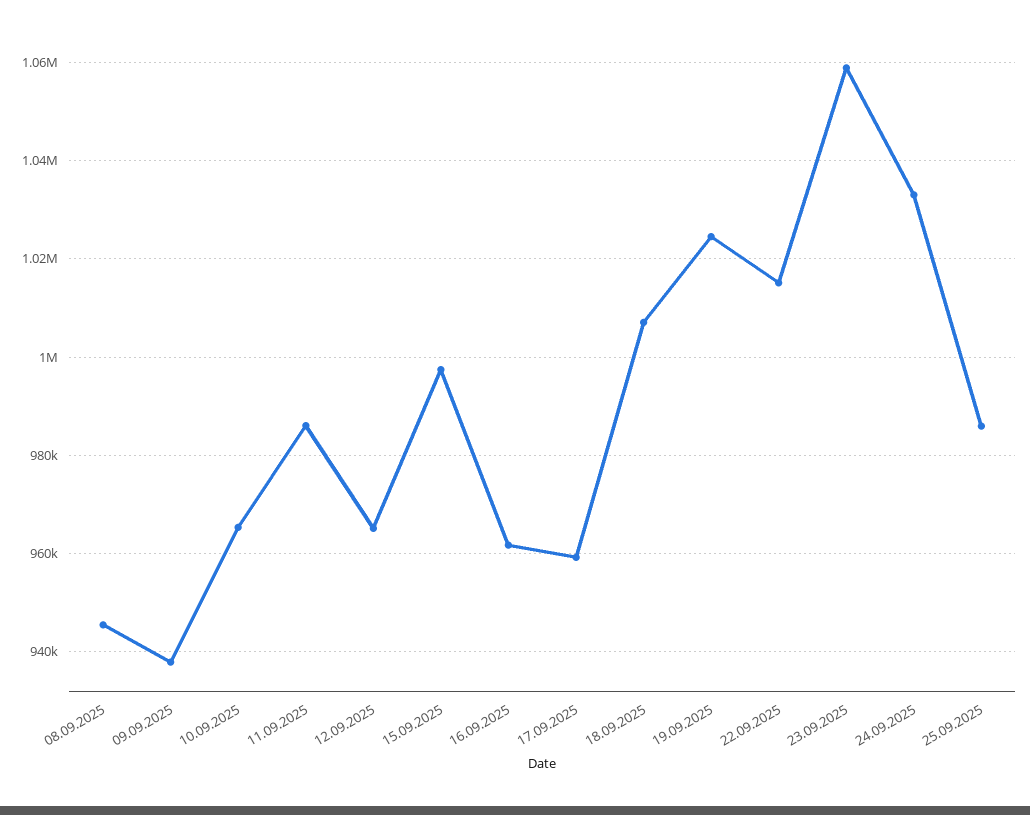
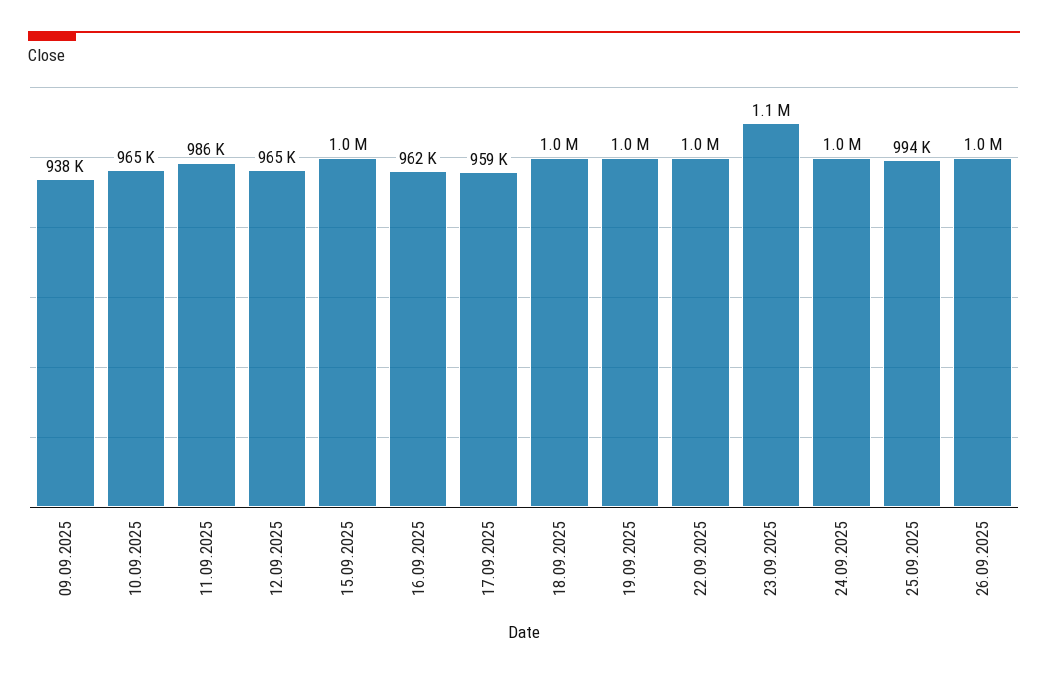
08.09.2025: 946000 -> none
25.09.2025: 986000 -> 994000
26.09.2025: none -> 1000000

